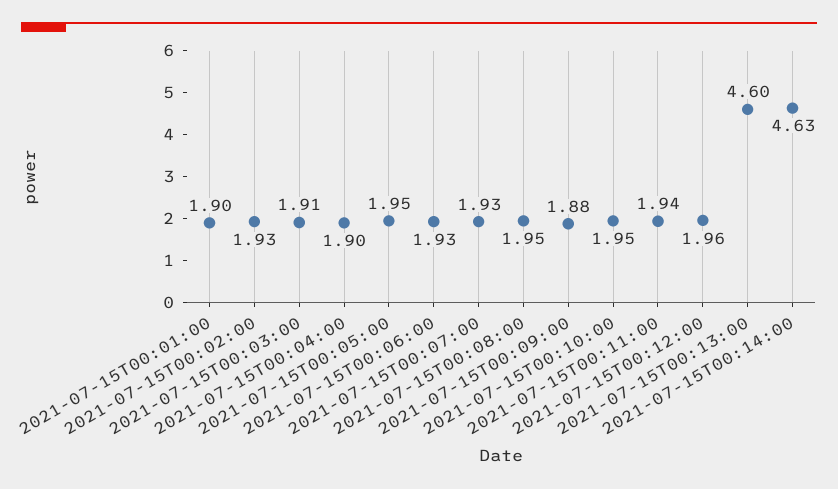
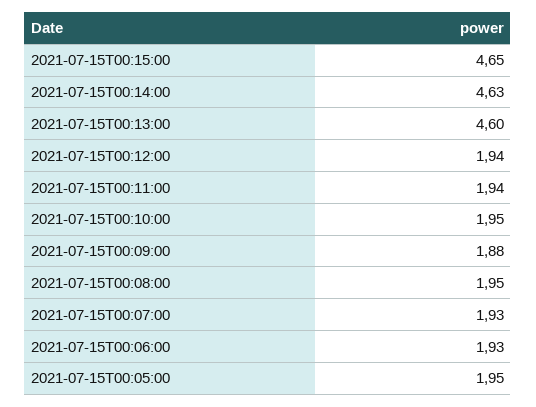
2021-07-15T00:01:00: 1.9 -> none
2021-07-15T00:02:00: 1.93 -> none
2021-07-15T00:03:00: 1.91 -> none
2021-07-15T00:04:00: 1.9 -> none
2021-07-15T00:12:00: 1.96 -> 1.94
2021-07-15T00:15:00: none -> 4.65

